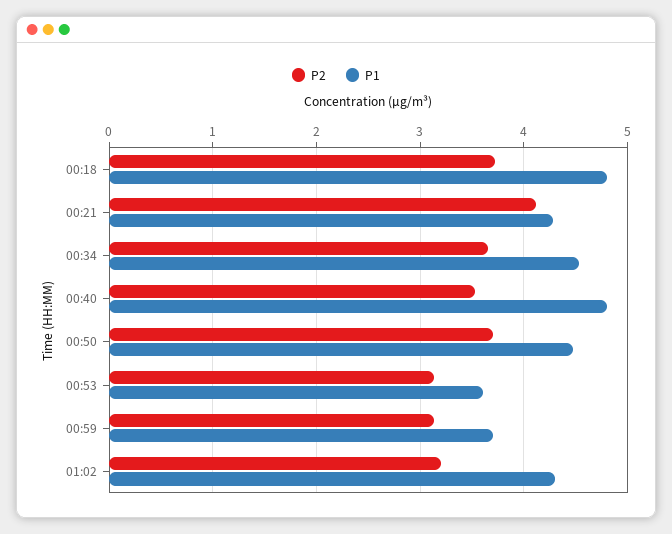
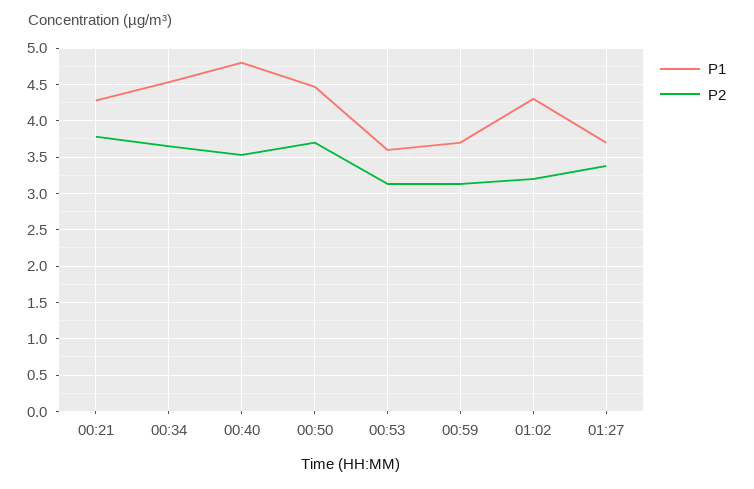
P2, 00:18: 3.7 -> none
P1, 00:18: 4.8 -> none
P2, 00:21: 4.1 -> 3.8
P1, 01:27: none -> 3.7
P2, 01:27: none -> 3.4

